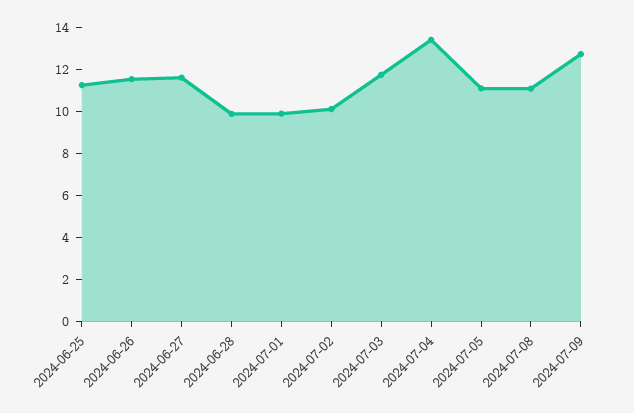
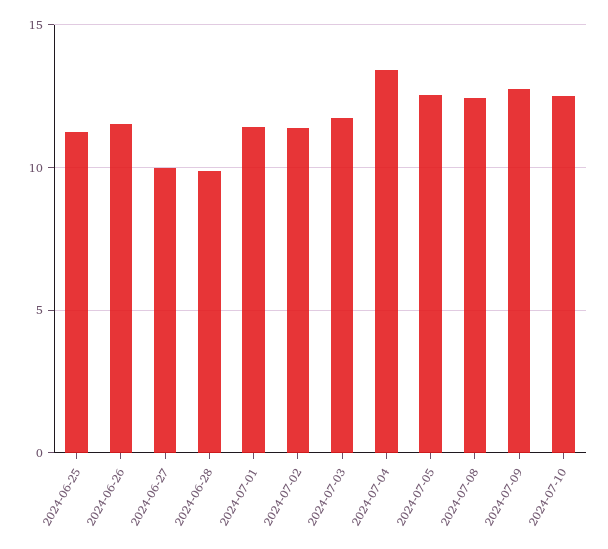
2024-06-27: 11.5 -> 10
2024-07-01: 10 -> 11.5
2024-07-02: 10 -> 11.5
2024-07-05: 11 -> 12.5
2024-07-08: 11 -> 12.5
2024-07-10: none -> 12.5

